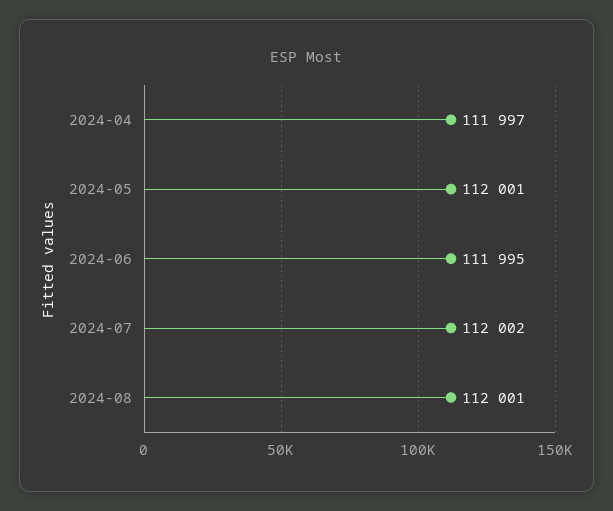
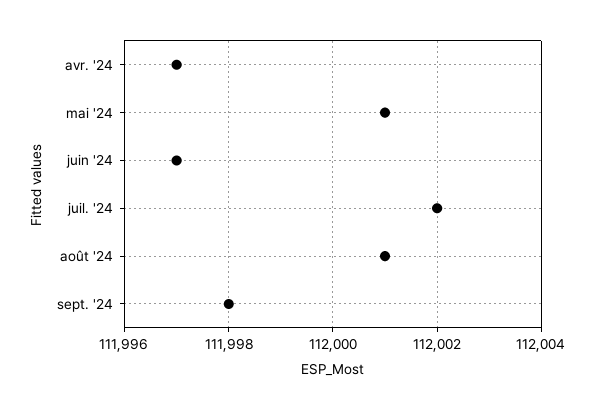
2024-06: 111995 -> 111997
sept. '24: none -> 111998

